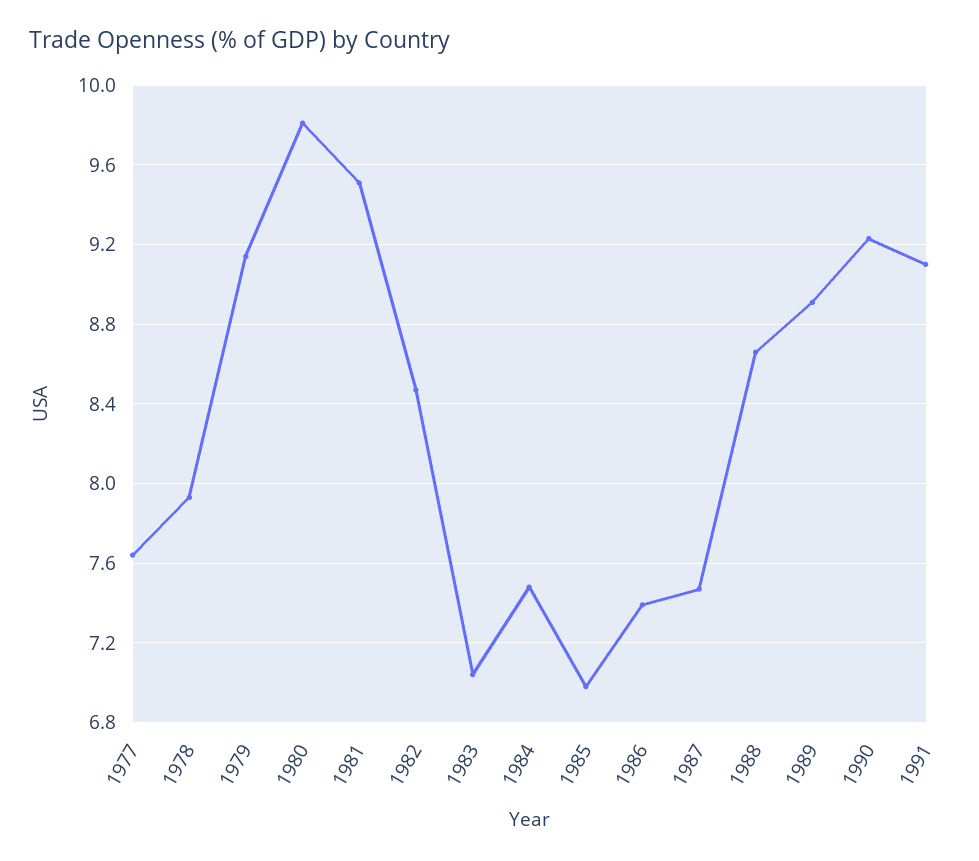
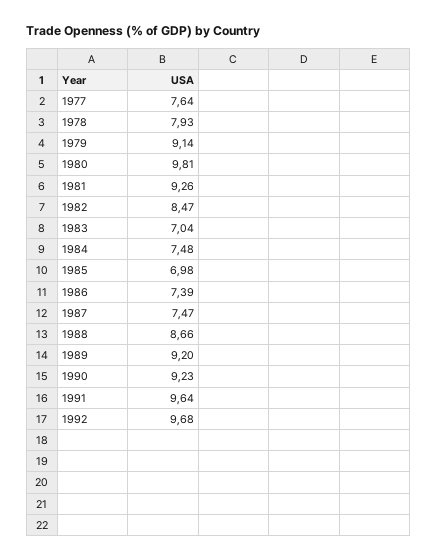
1981: 9.5 -> 9.26
1989: 8.9 -> 9.2
1991: 9.1 -> 9.64
1992: none -> 9.68

